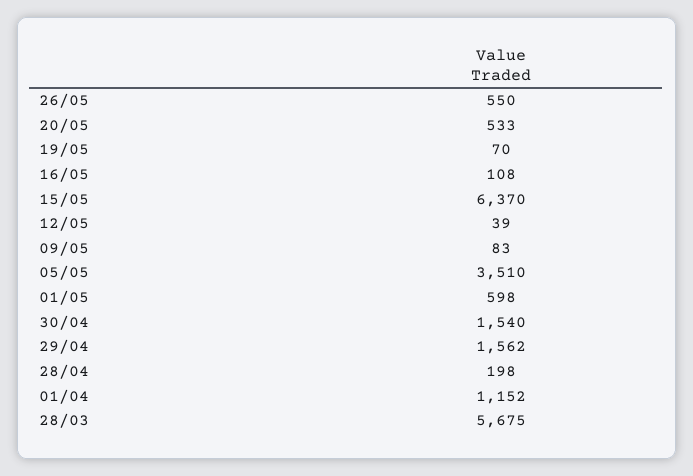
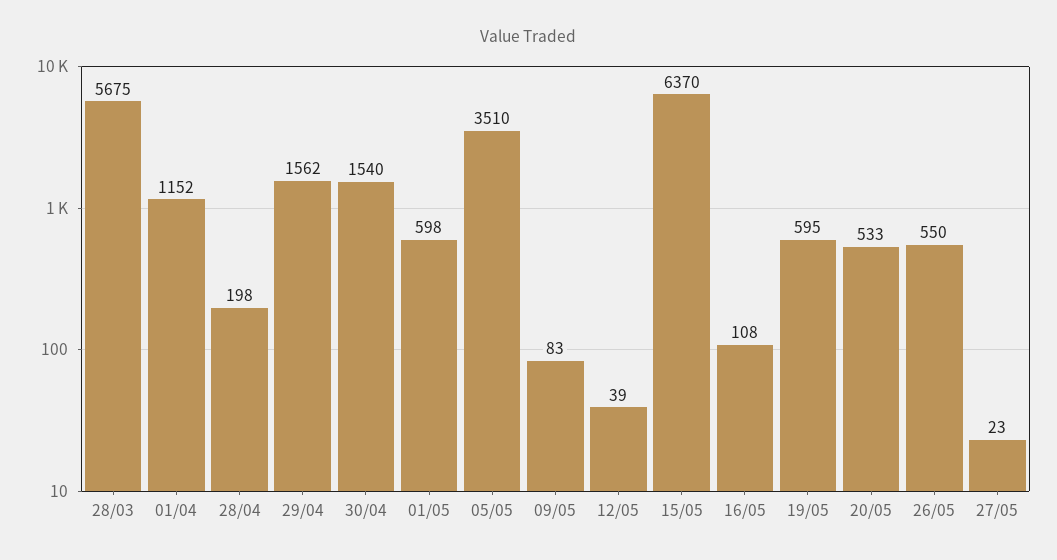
19/05: 70 -> 595
27/05: none -> 23

